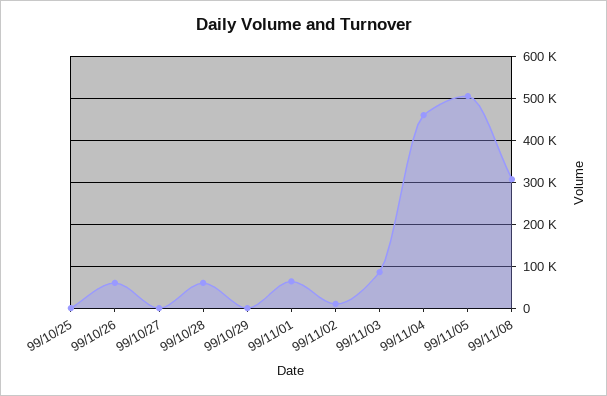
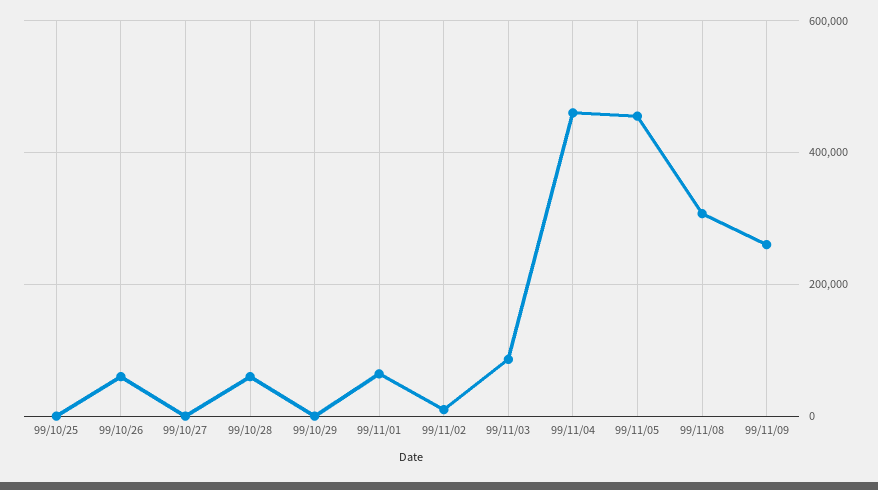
99/11/05: 500000 -> 460000
99/11/09: none -> 260000

